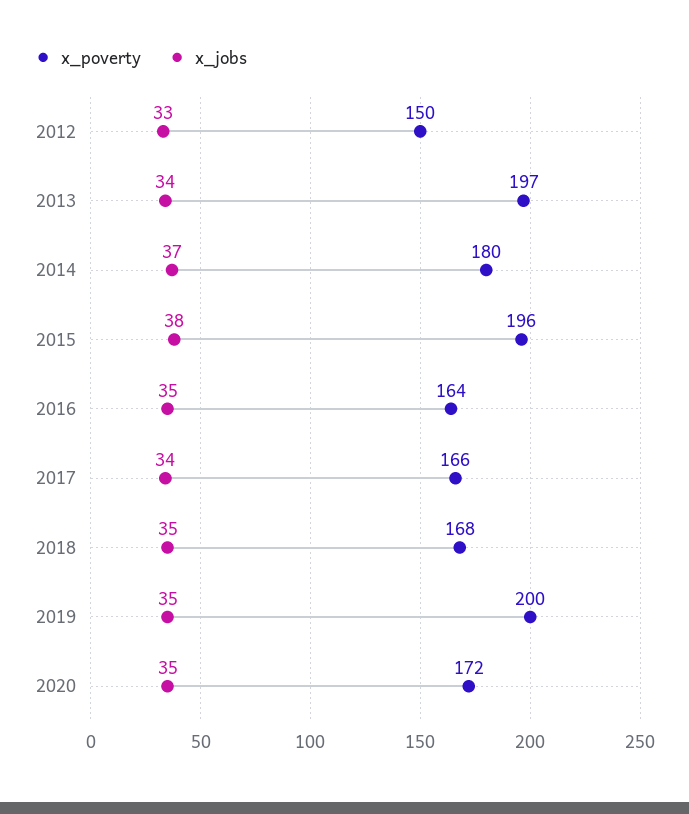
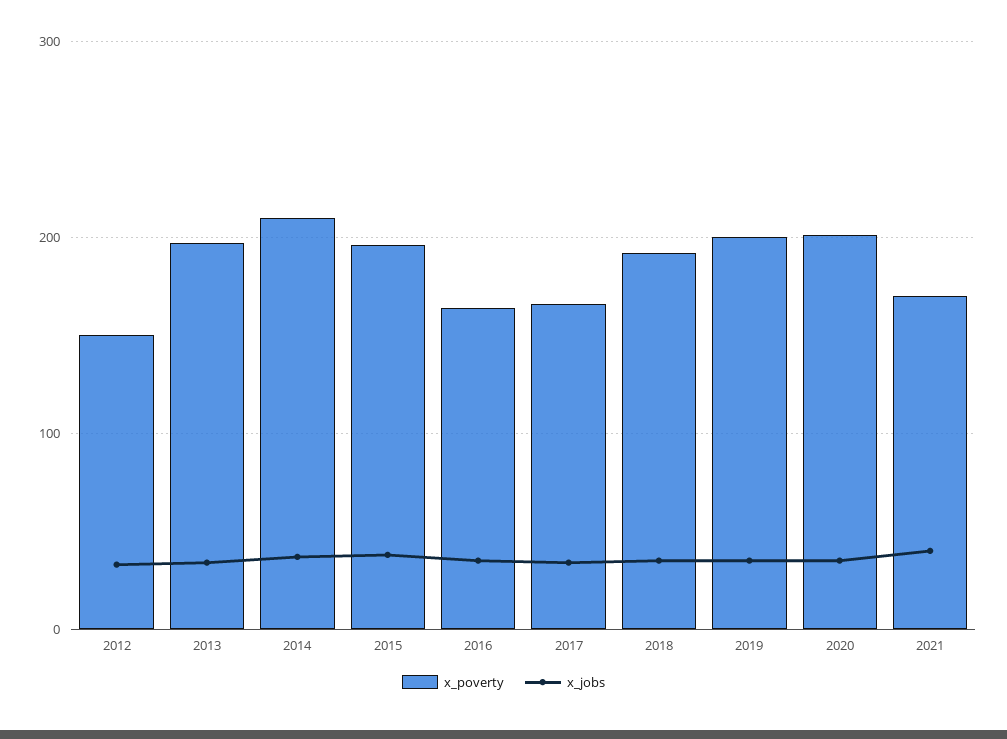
x_poverty, 2014: 180 -> 210
x_poverty, 2018: 168 -> 190
x_poverty, 2020: 172 -> 200
x_poverty, 2021: none -> 170
x_jobs, 2021: none -> 40

